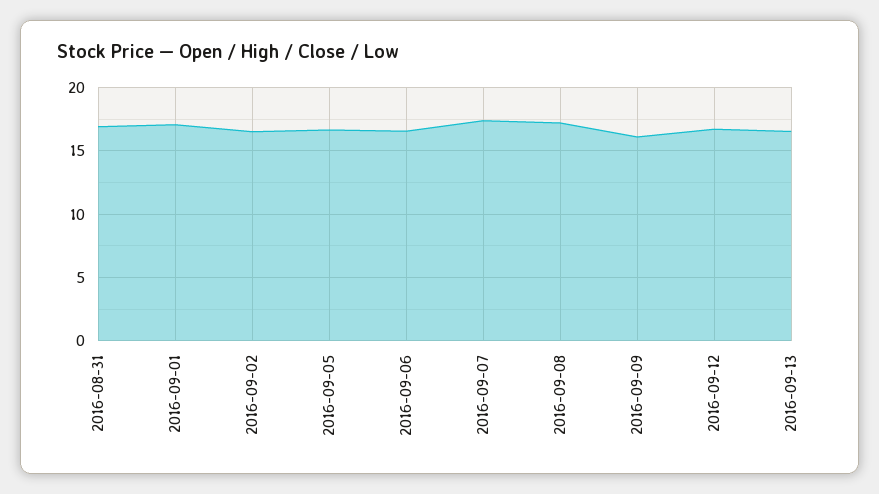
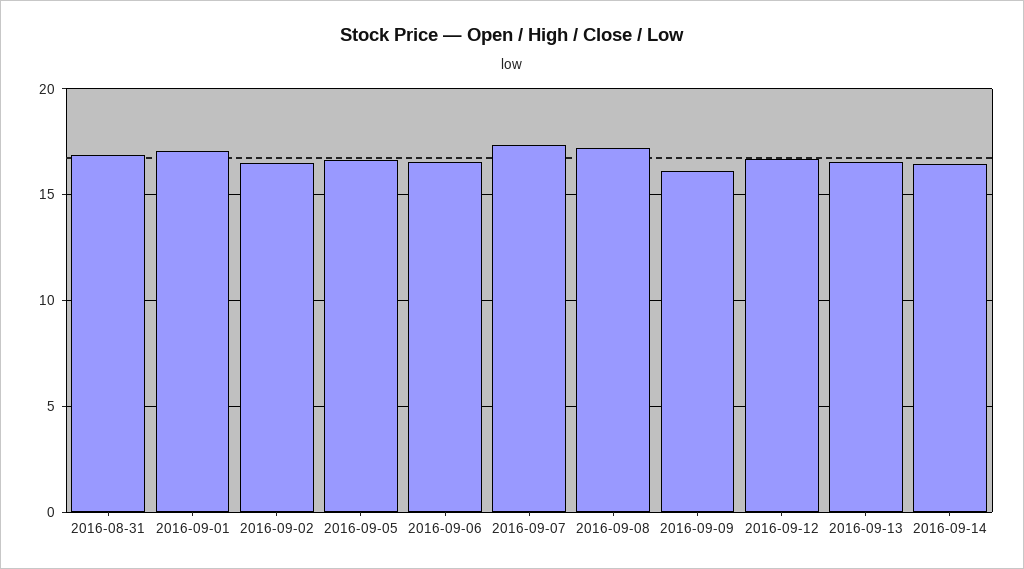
2016-09-14: none -> 16.5

